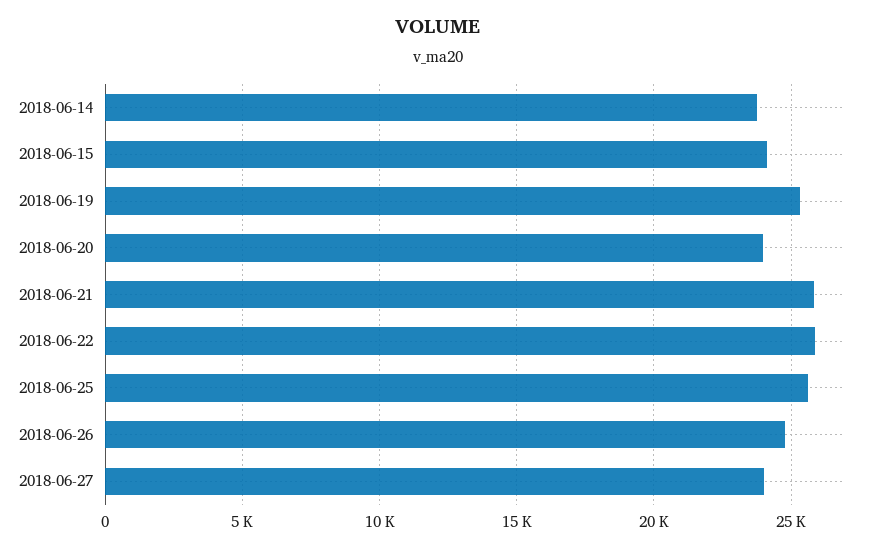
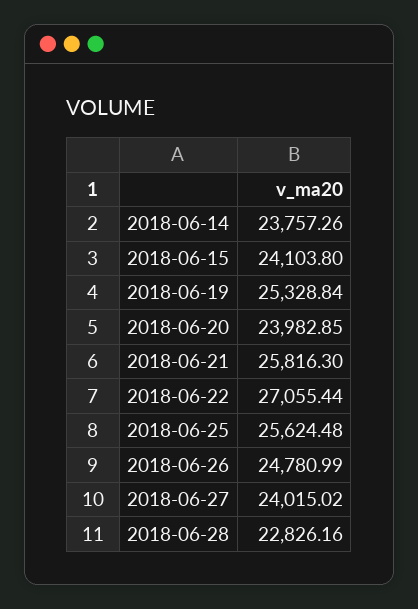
2018-06-22: 26000 -> 27055.44
2018-06-28: none -> 22826.16

